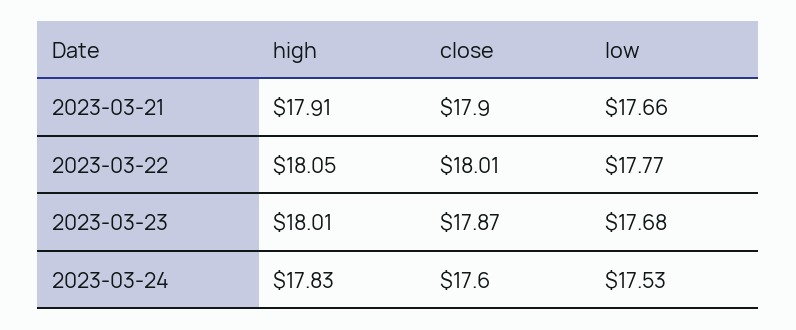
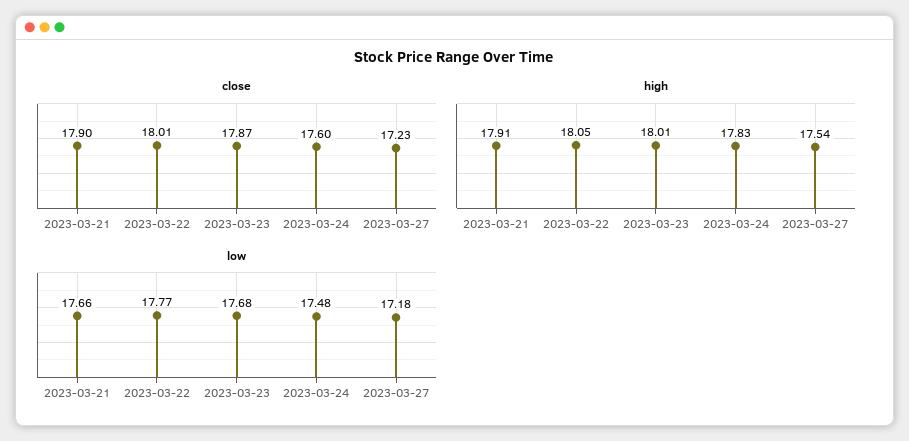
low, 2023-03-24: 17.53 -> 17.48
close, 2023-03-27: none -> 17.23
high, 2023-03-27: none -> 17.54
low, 2023-03-27: none -> 17.18

